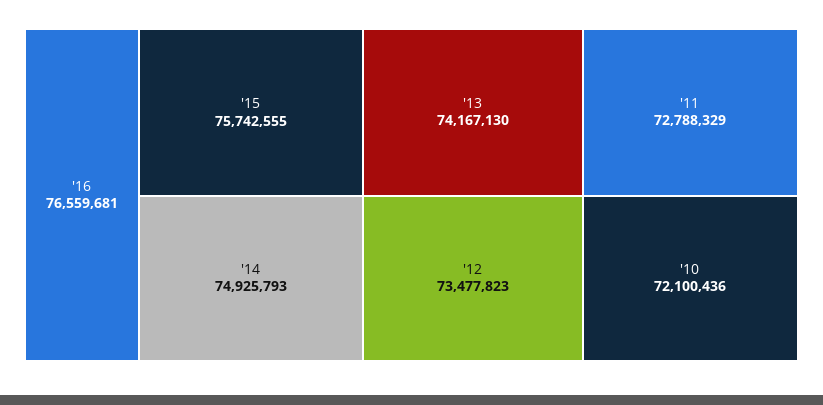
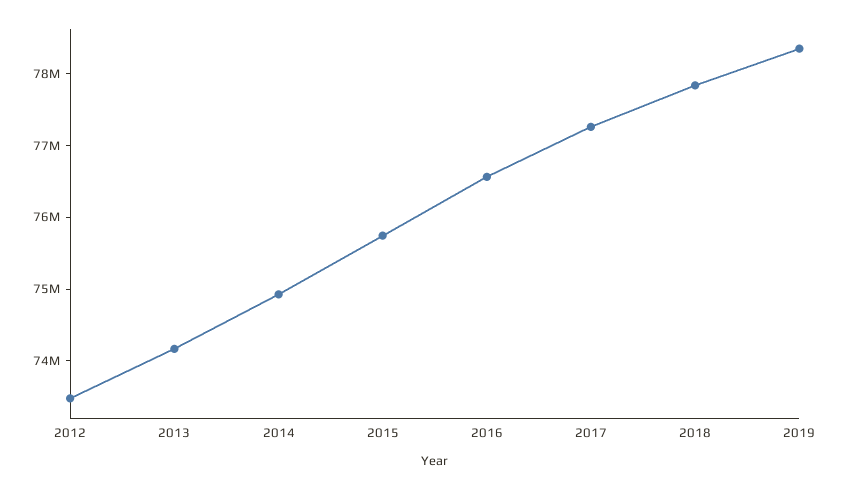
'11: 72788329 -> none
'10: 72100436 -> none
2017: none -> 77200000
2018: none -> 77800000
2019: none -> 78400000

